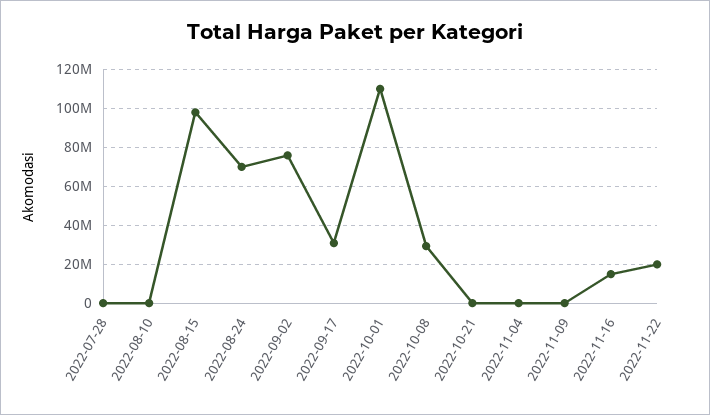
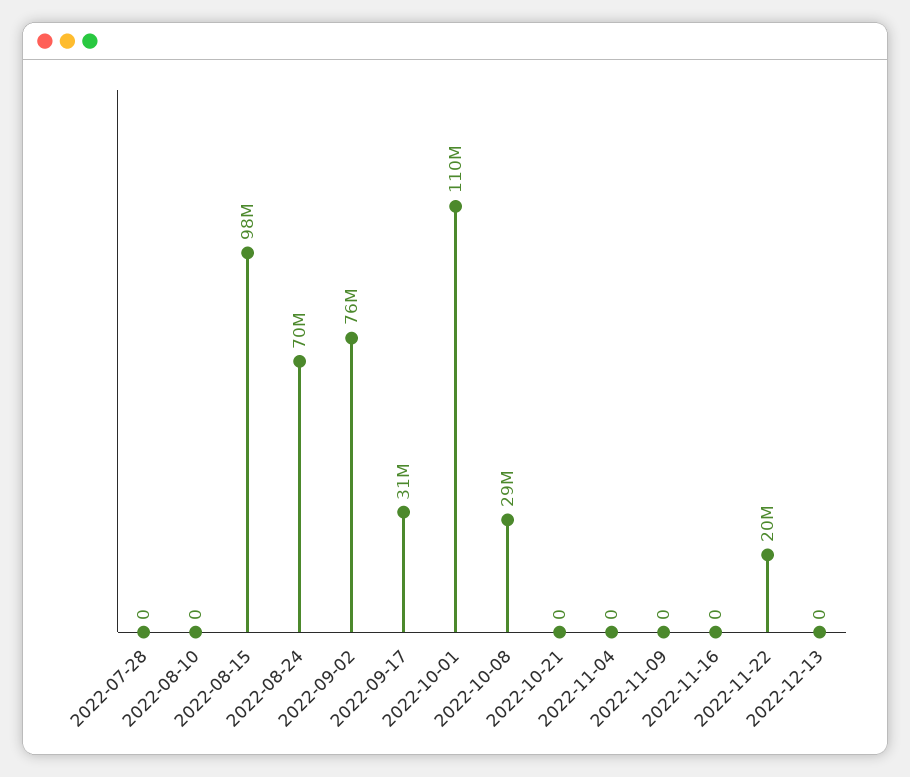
2022-11-16: 15000000 -> 0
2022-12-13: none -> 0

